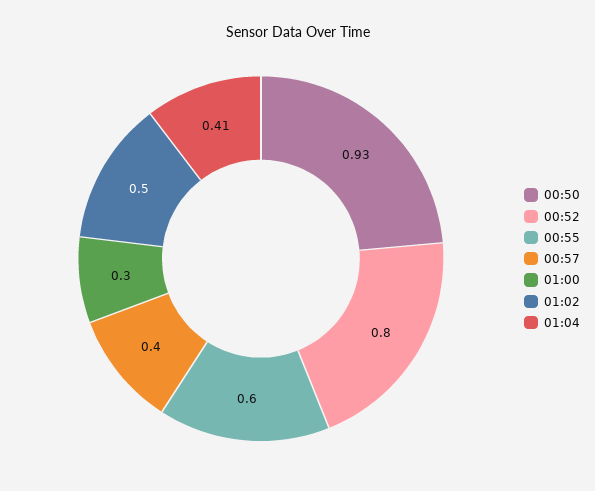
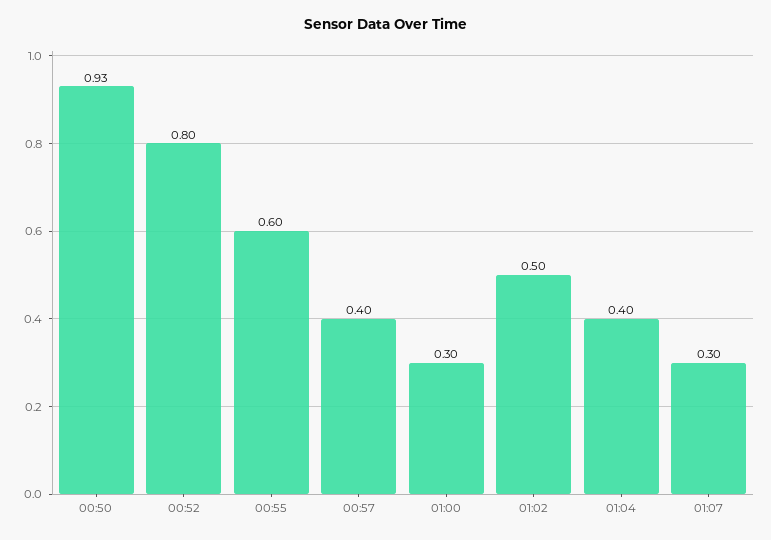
01:04: 0.41 -> 0.4
01:07: none -> 0.3

